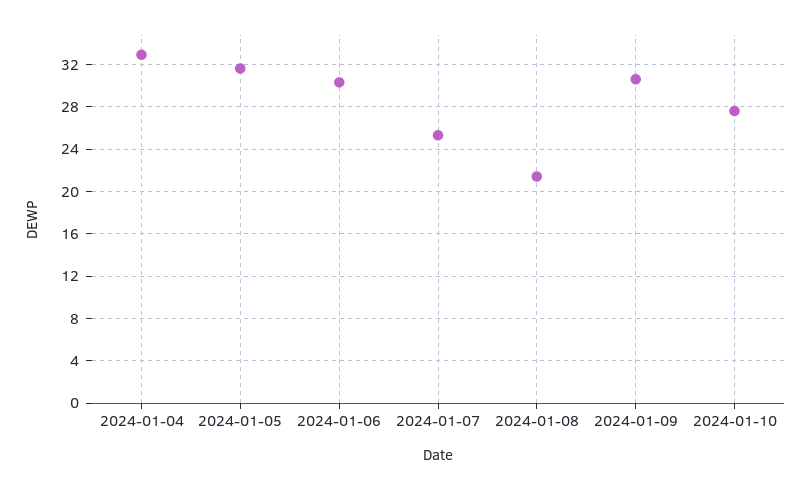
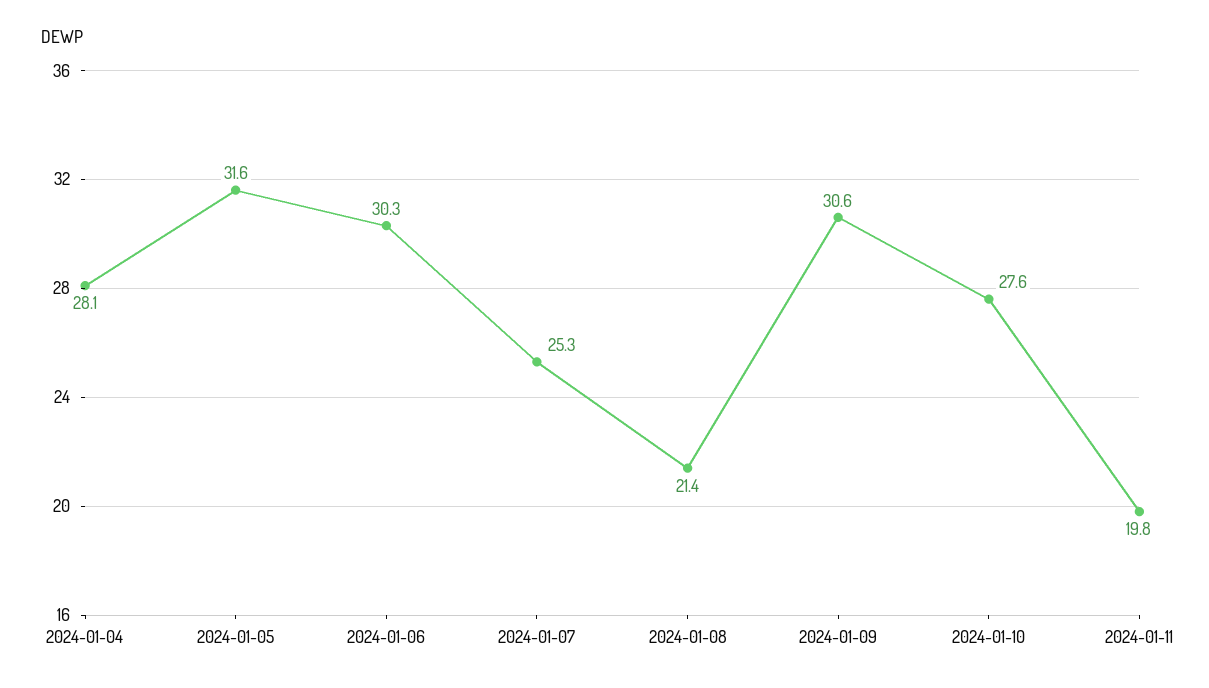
2024-01-04: 33 -> 28.1
2024-01-11: none -> 19.8

